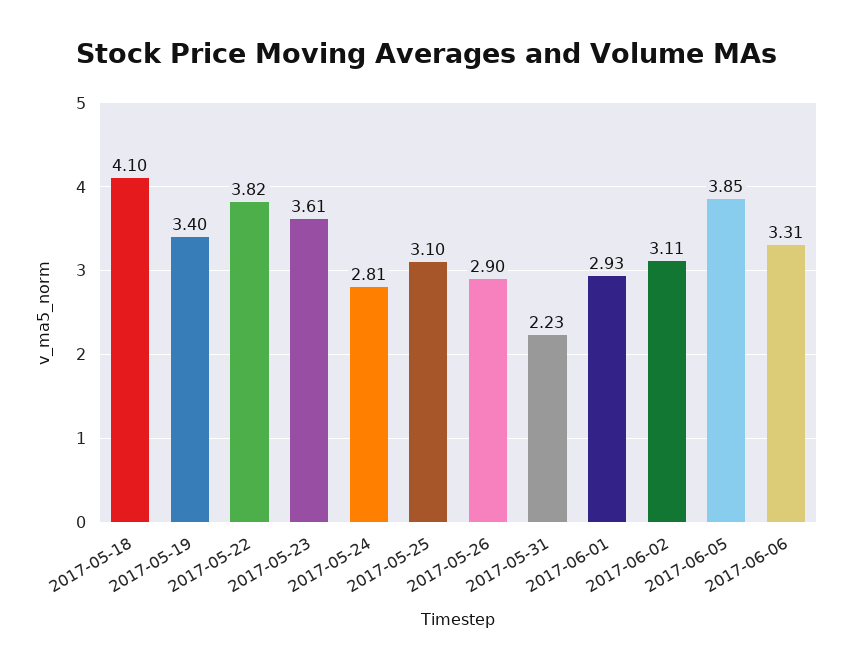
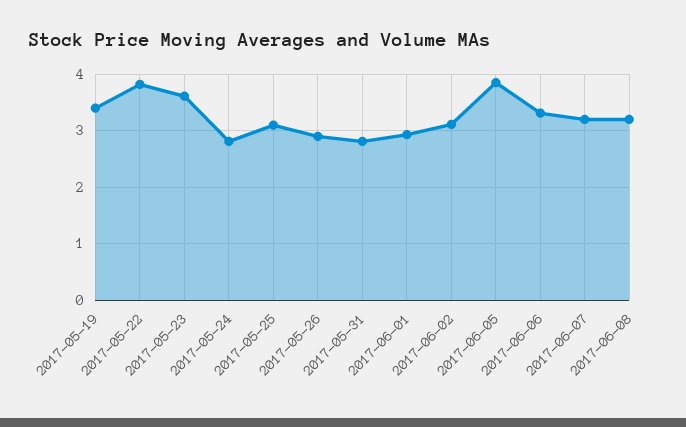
2017-05-18: 4.1 -> none
2017-05-31: 2.23 -> 2.8
2017-06-07: none -> 3.2
2017-06-08: none -> 3.2

